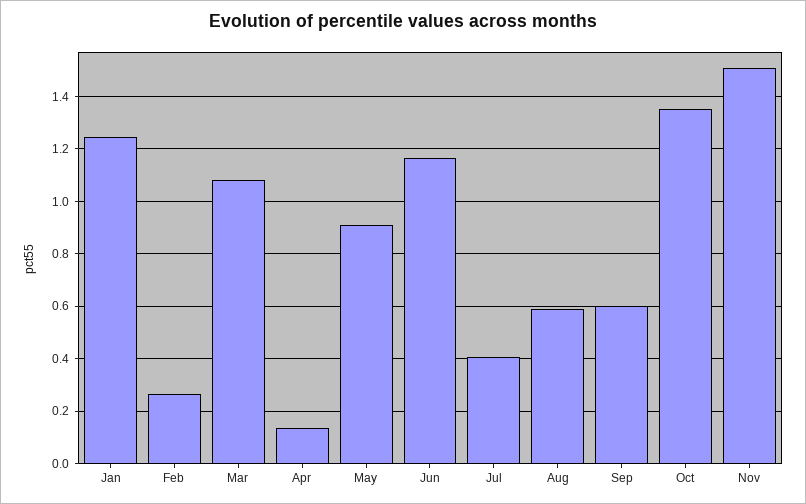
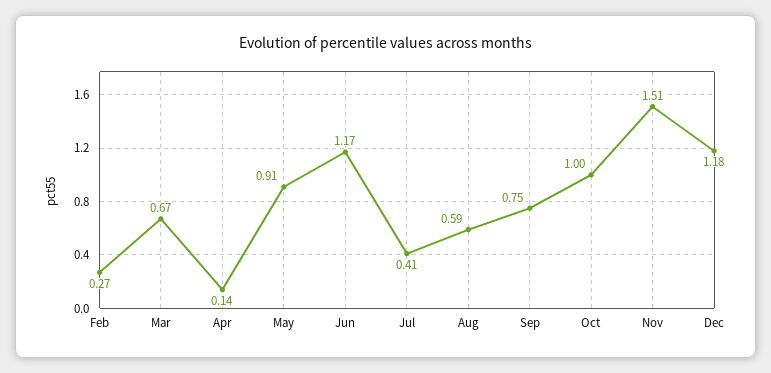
Jan: 1.25 -> none
Mar: 1.075 -> 0.67
Sep: 0.6 -> 0.75
Oct: 1.35 -> 1
Dec: none -> 1.18

